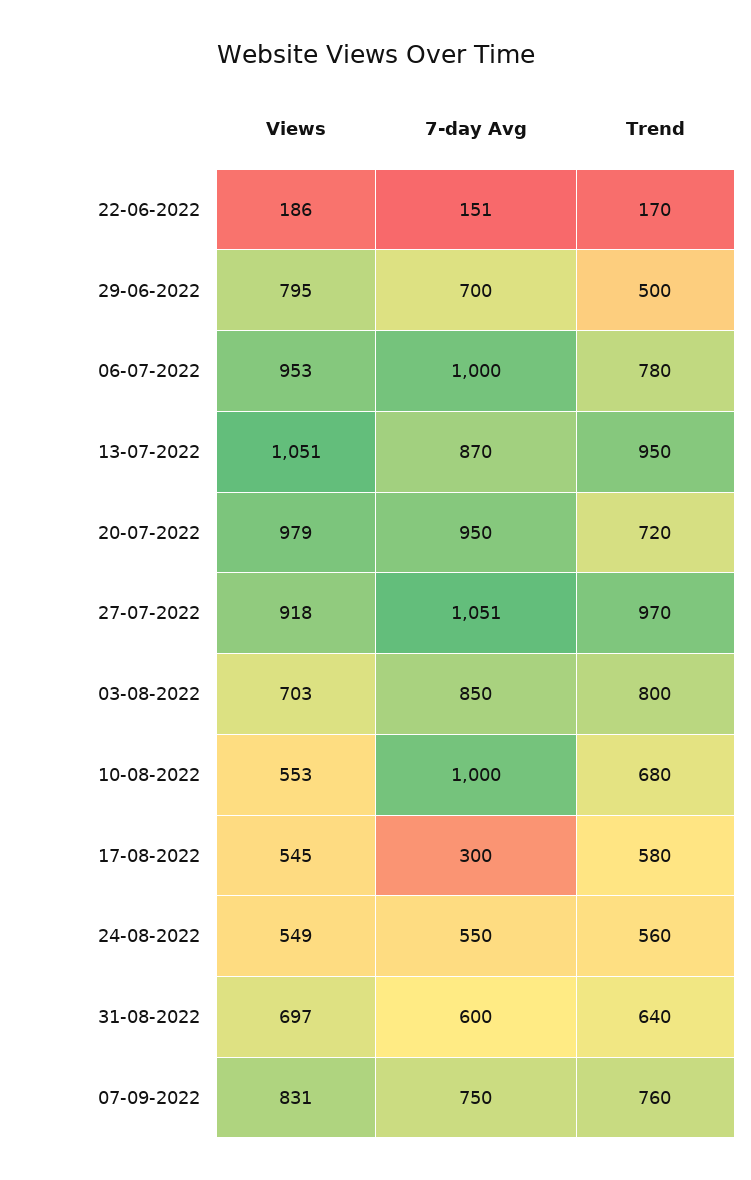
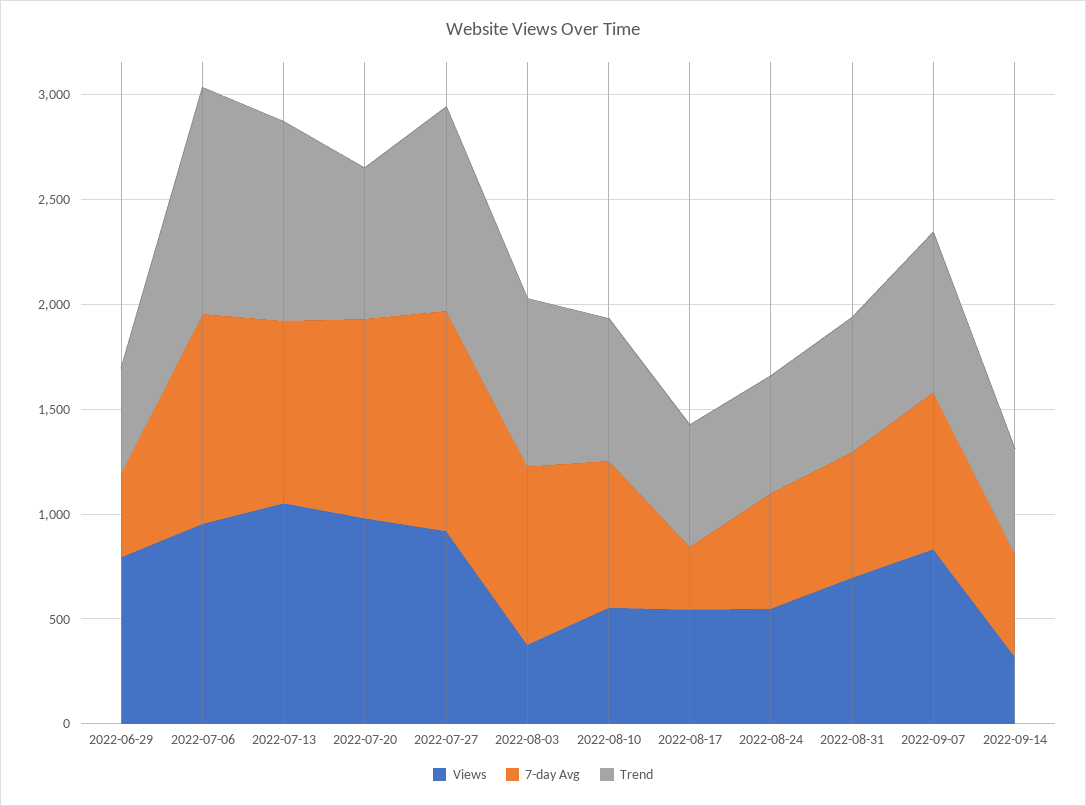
Views, 22-06-2022: 186 -> none
7-day Avg, 22-06-2022: 151 -> none
Trend, 22-06-2022: 170 -> none
7-day Avg, 29-06-2022: 700 -> 400
Trend, 06-07-2022: 780 -> 1100
Views, 03-08-2022: 703 -> 400
7-day Avg, 10-08-2022: 1000 -> 700
Views, 2022-09-14: none -> 300
7-day Avg, 2022-09-14: none -> 500
Trend, 2022-09-14: none -> 500

